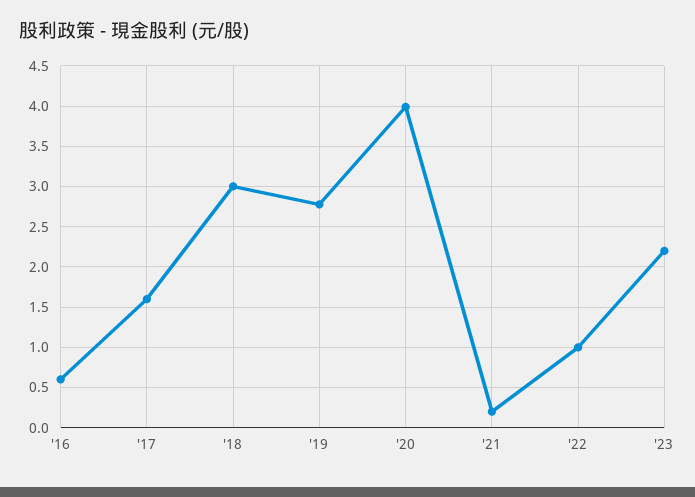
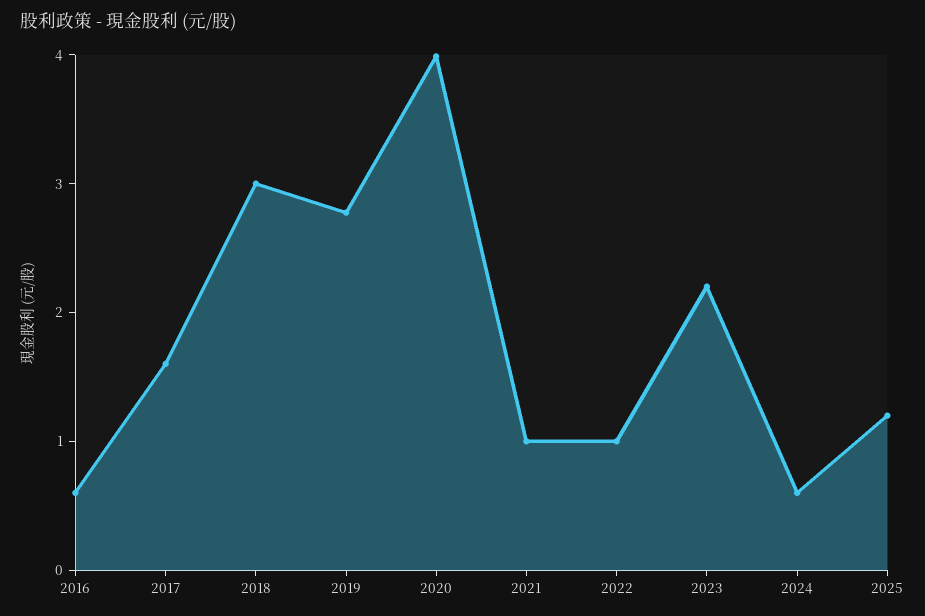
'21: 0.2 -> 1
2024: none -> 0.6
2025: none -> 1.2

